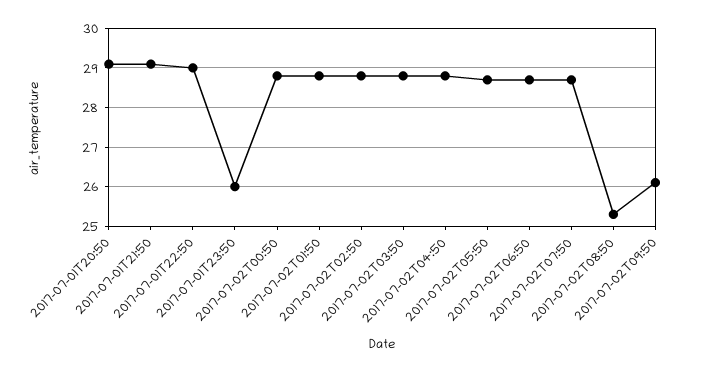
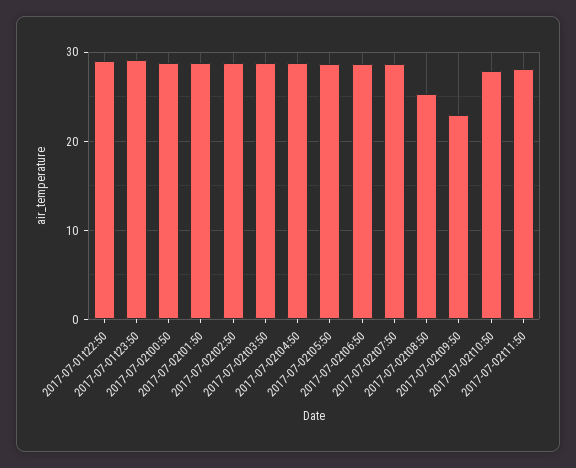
2017-07-01T20:50: 29 -> none
2017-07-01T21:50: 29 -> none
2017-07-01T23:50: 26 -> 29
2017-07-02T09:50: 26 -> 23
2017-07-02t10:50: none -> 28
2017-07-02t11:50: none -> 28

